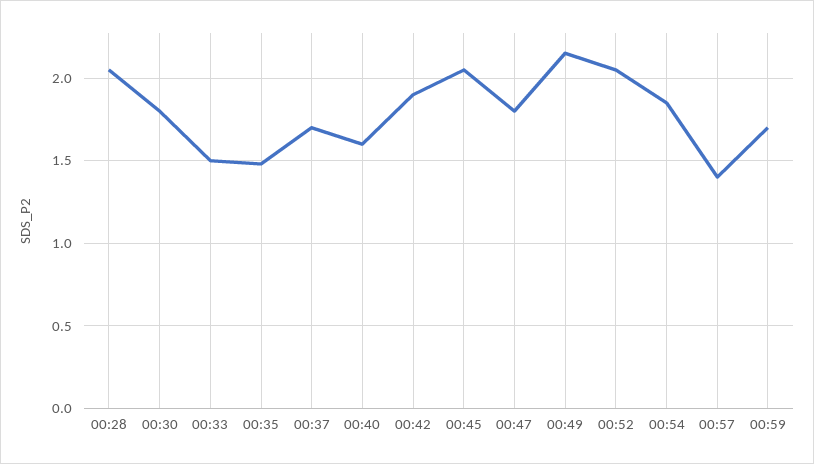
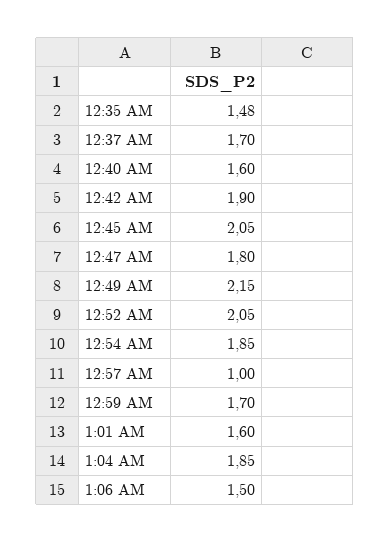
00:28: 2.05 -> none
00:30: 1.8 -> none
00:33: 1.5 -> none
00:57: 1.4 -> 1
1:01 AM: none -> 1.6
1:04 AM: none -> 1.85
1:06 AM: none -> 1.5

